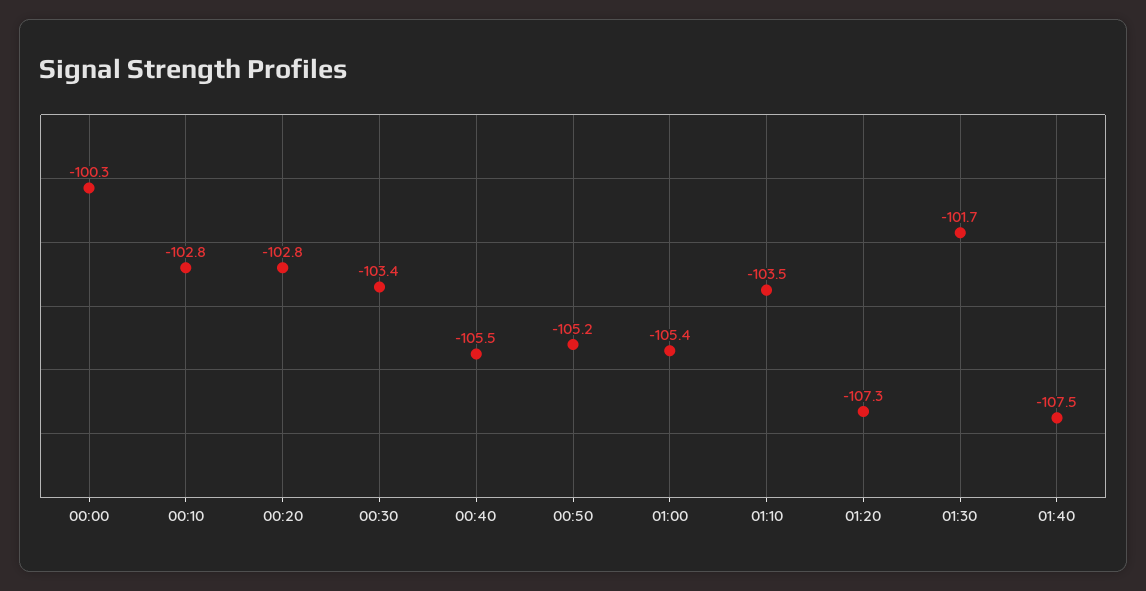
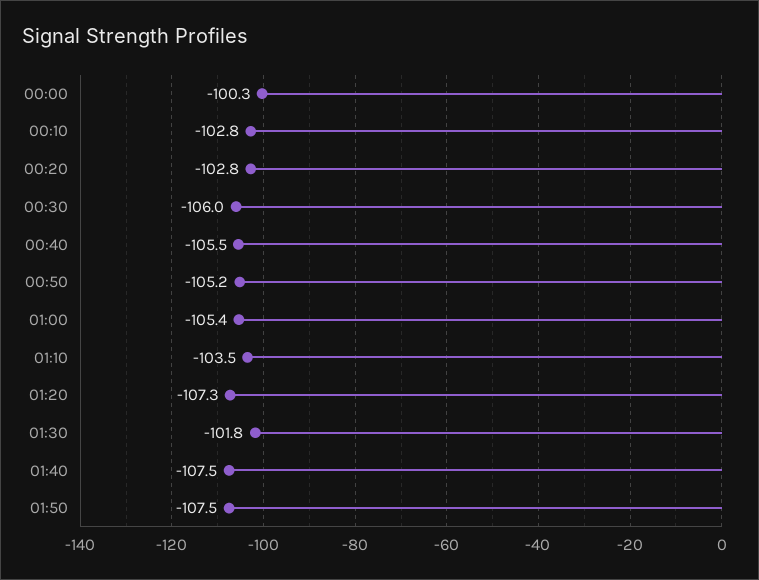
00:30: -103.4 -> -106
01:30: -101.7 -> -101.8
01:50: none -> -107.5

